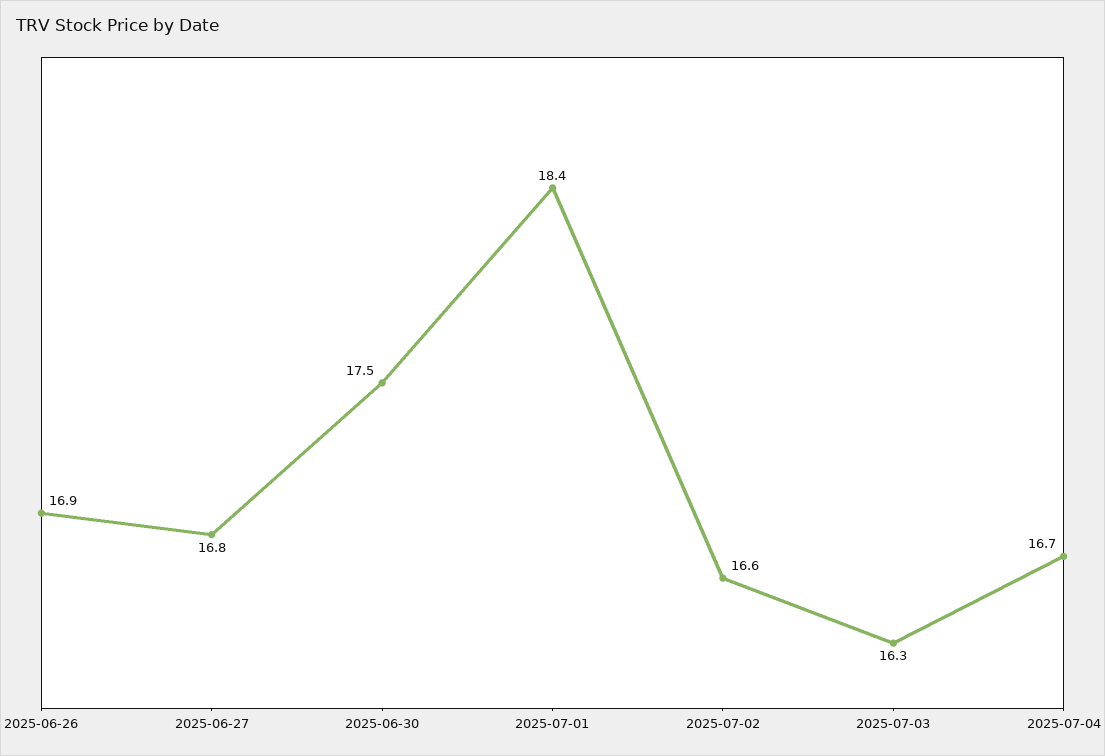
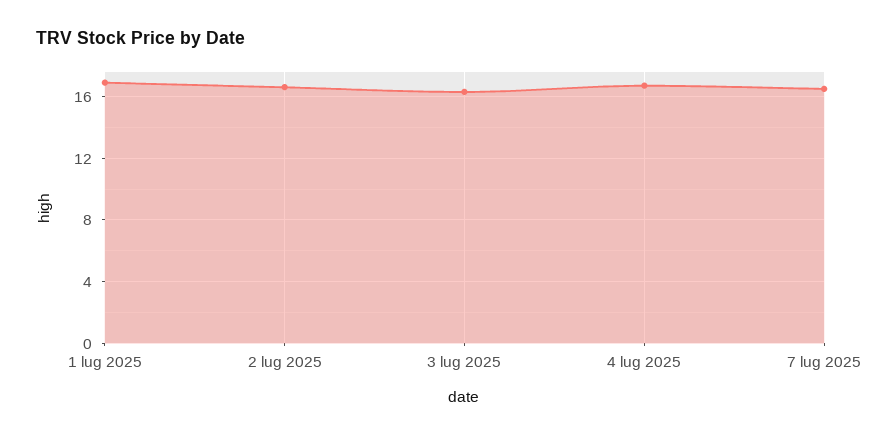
2025-06-26: 16.9 -> none
2025-06-27: 16.8 -> none
2025-06-30: 17.5 -> none
2025-07-01: 18.4 -> 17
7 lug 2025: none -> 16.5

